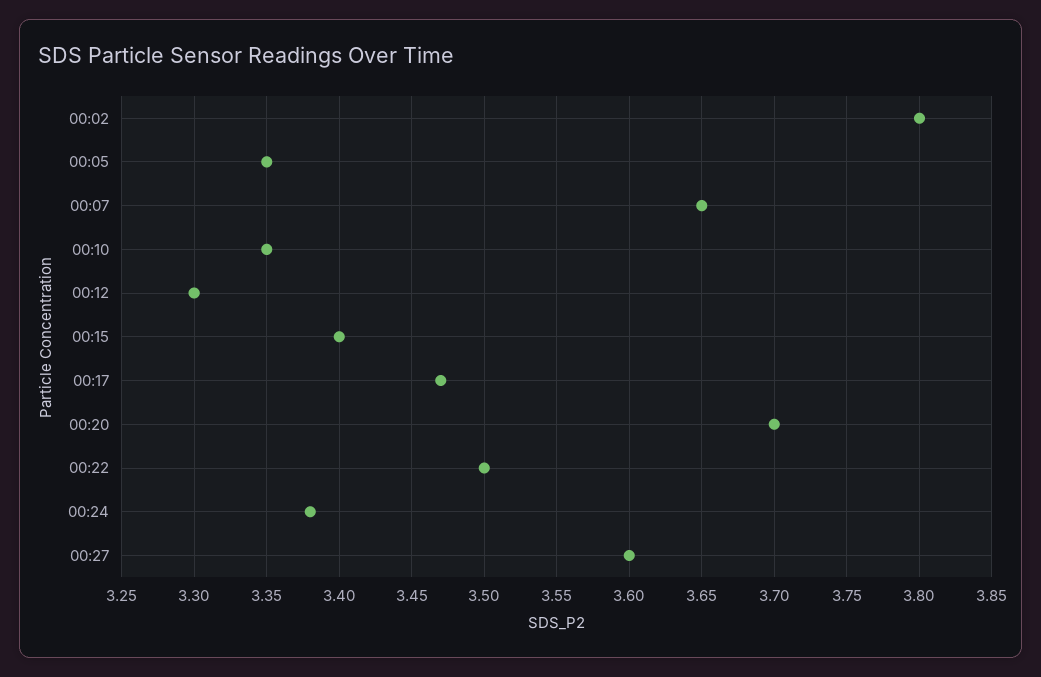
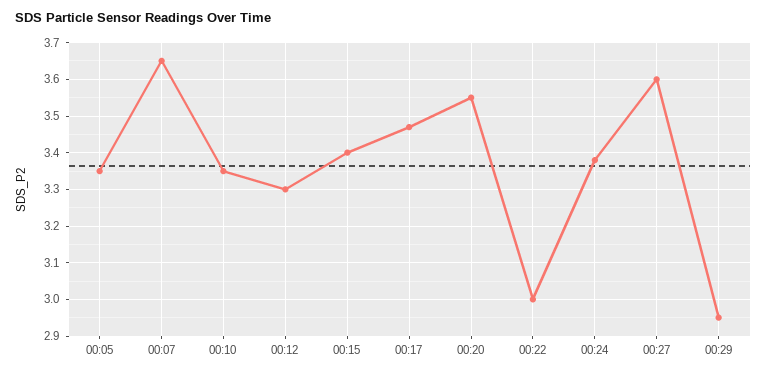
00:02: 3.8 -> none
00:20: 3.7 -> 3.55
00:22: 3.5 -> 3
00:29: none -> 2.95

